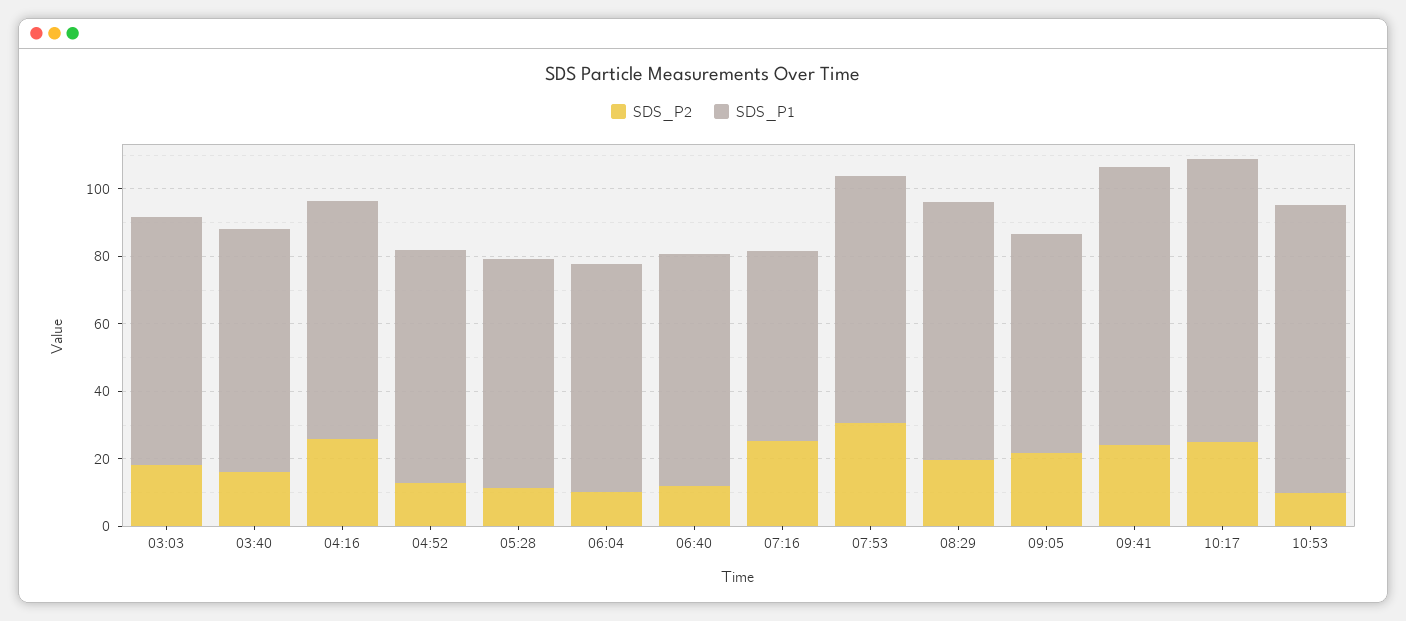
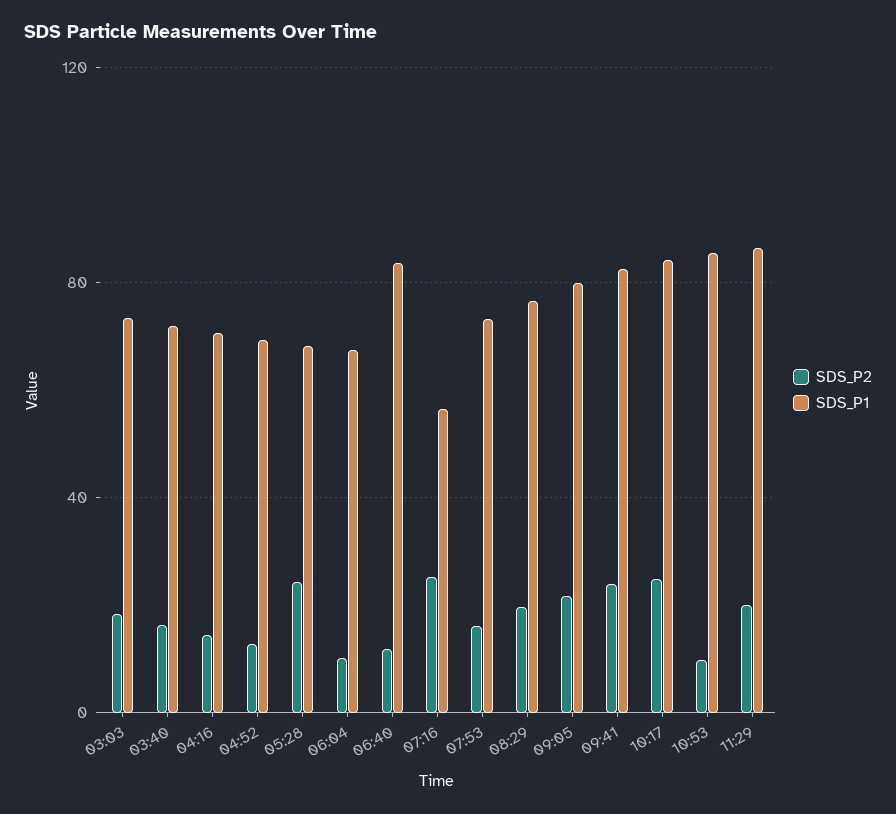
SDS_P2, 04:16: 25 -> 15
SDS_P2, 05:28: 10 -> 25
SDS_P1, 06:40: 70 -> 85
SDS_P2, 07:53: 30 -> 15
SDS_P1, 09:05: 65 -> 80
SDS_P2, 11:29: none -> 20
SDS_P1, 11:29: none -> 85

